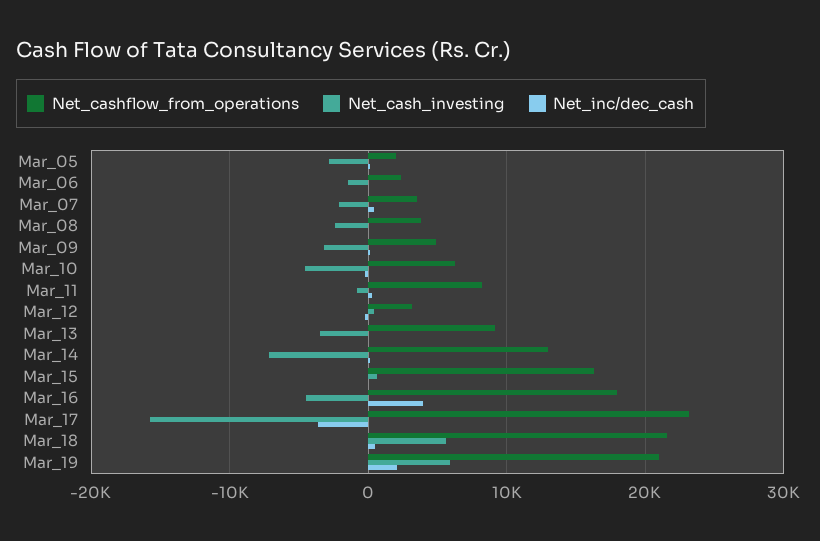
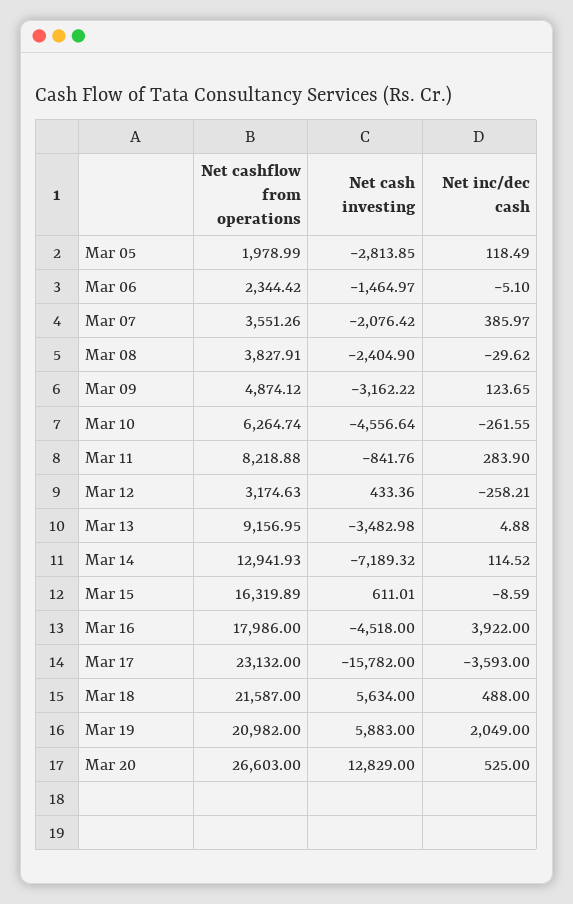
Net_cashflow_from_operations, Mar 20: none -> 26603
Net_cash_investing, Mar 20: none -> 12829
Net_inc/dec_cash, Mar 20: none -> 525

